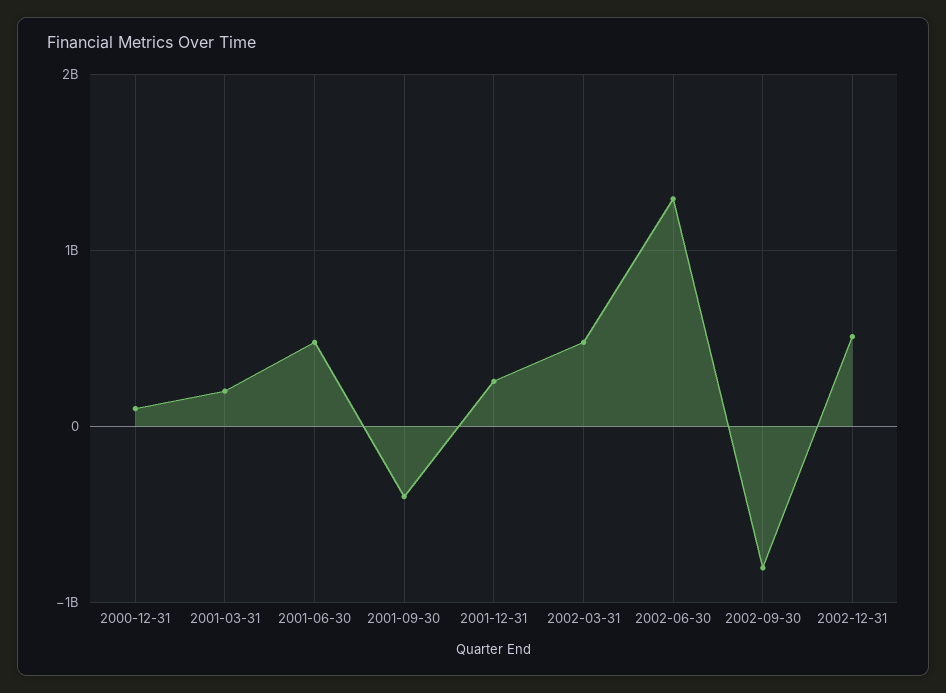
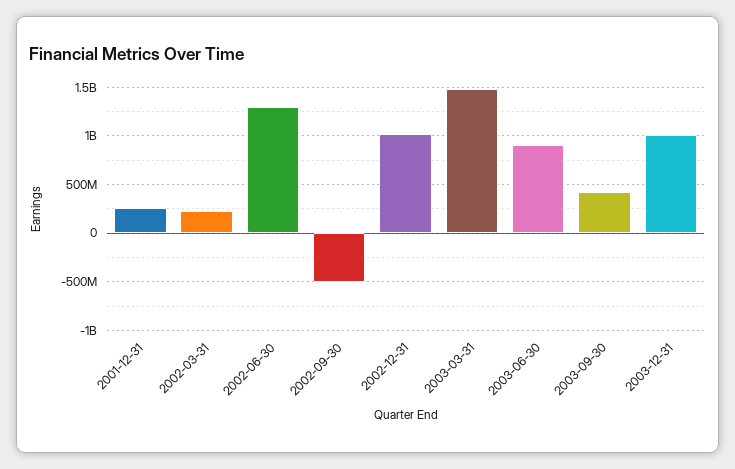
2000-12-31: 100000000 -> none
2001-03-31: 200000000 -> none
2001-06-30: 500000000 -> none
2001-09-30: -400000000 -> none
2002-03-31: 500000000 -> 200000000
2002-09-30: -800000000 -> -500000000
2002-12-31: 500000000 -> 1000000000
2003-03-31: none -> 1500000000
2003-06-30: none -> 900000000
2003-09-30: none -> 400000000
2003-12-31: none -> 1000000000

